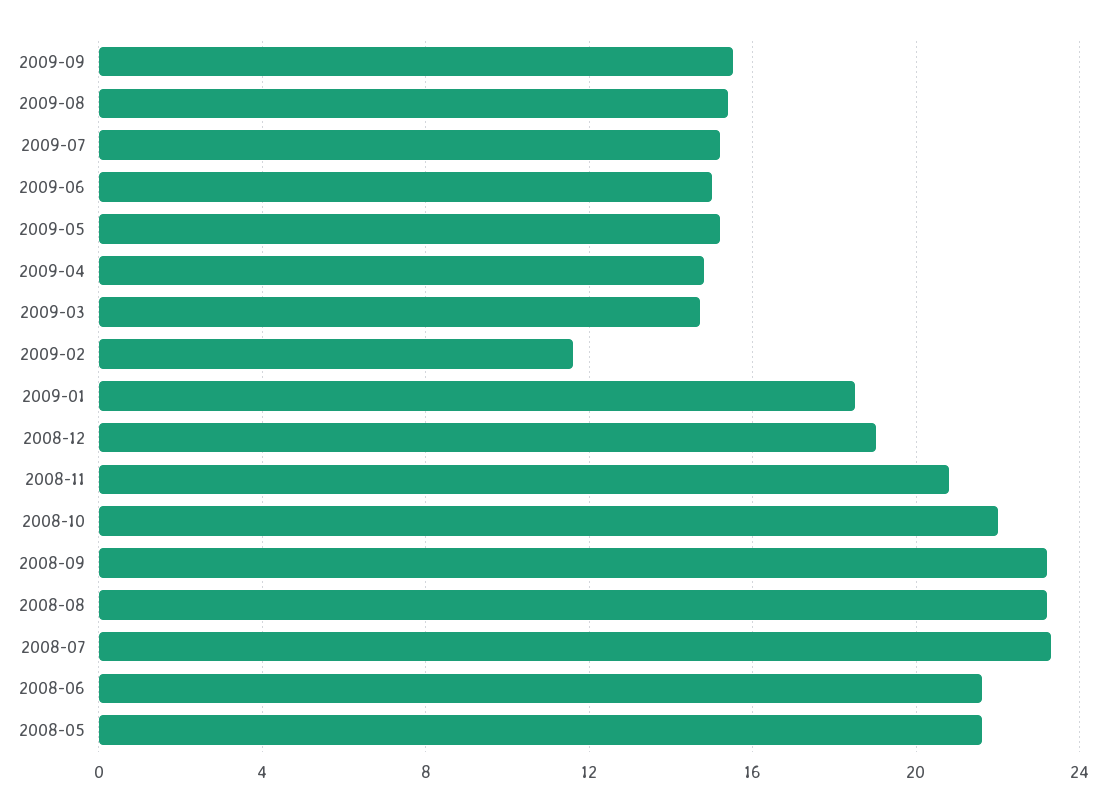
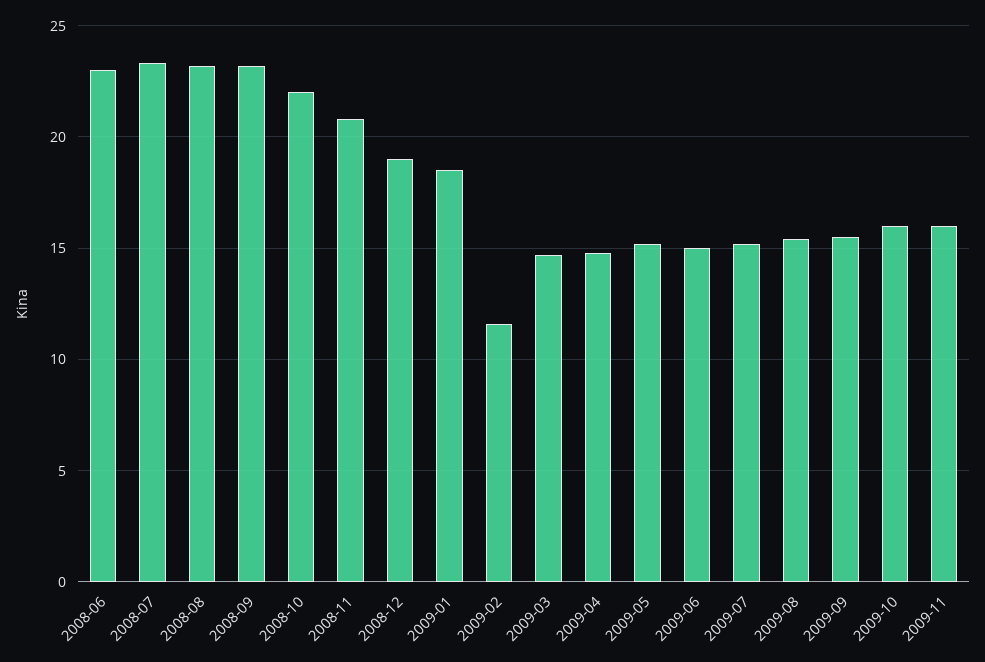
2008-06: 21.5 -> 23
2008-05: 21.5 -> none
2009-10: none -> 16
2009-11: none -> 16

